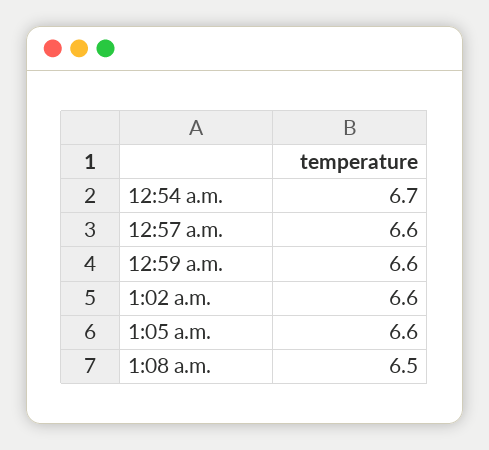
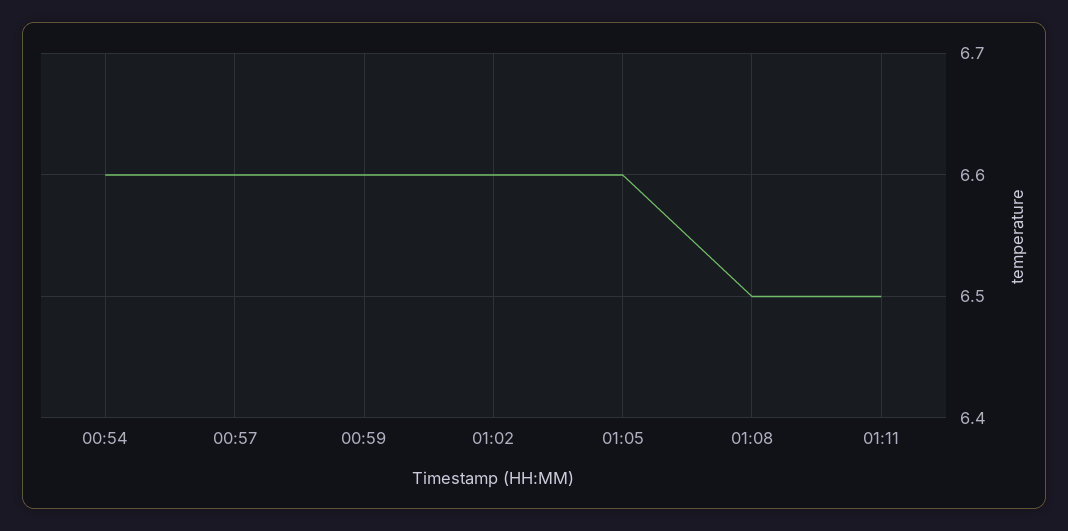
12:54 a.m.: 6.7 -> 6.6
01:11: none -> 6.5

